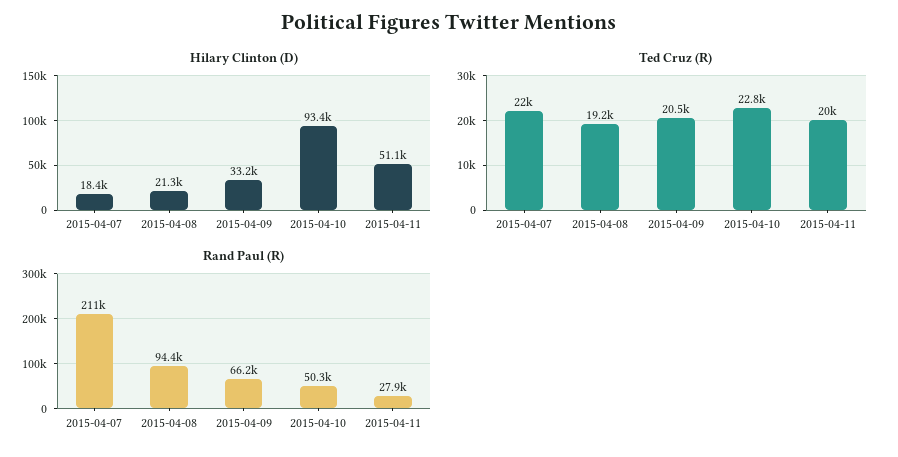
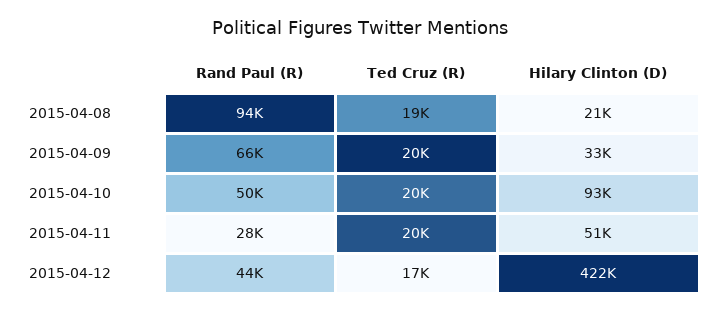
Hilary Clinton (D), 2015-04-07: 18400 -> none
Ted Cruz (R), 2015-04-07: 22000 -> none
Ted Cruz (R), 2015-04-10: 22800 -> 20000
Rand Paul (R), 2015-04-07: 211000 -> none
Rand Paul (R), 2015-04-12: none -> 44000
Ted Cruz (R), 2015-04-12: none -> 17000
Hilary Clinton (D), 2015-04-12: none -> 422000

